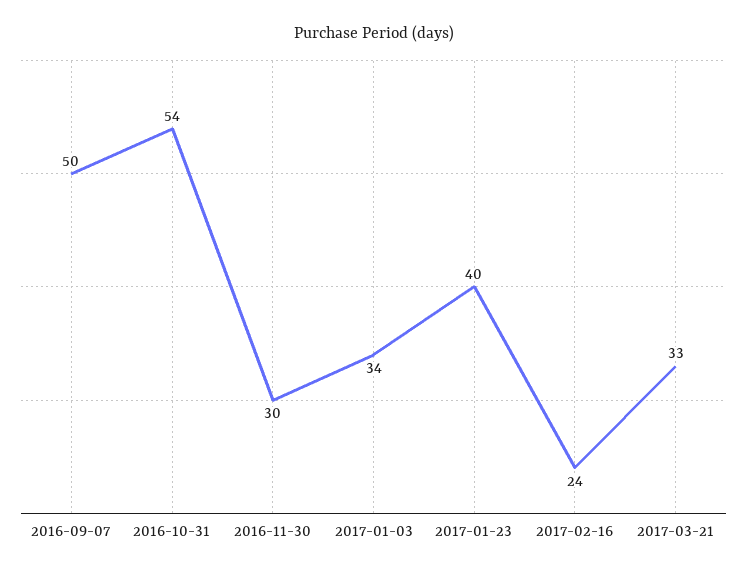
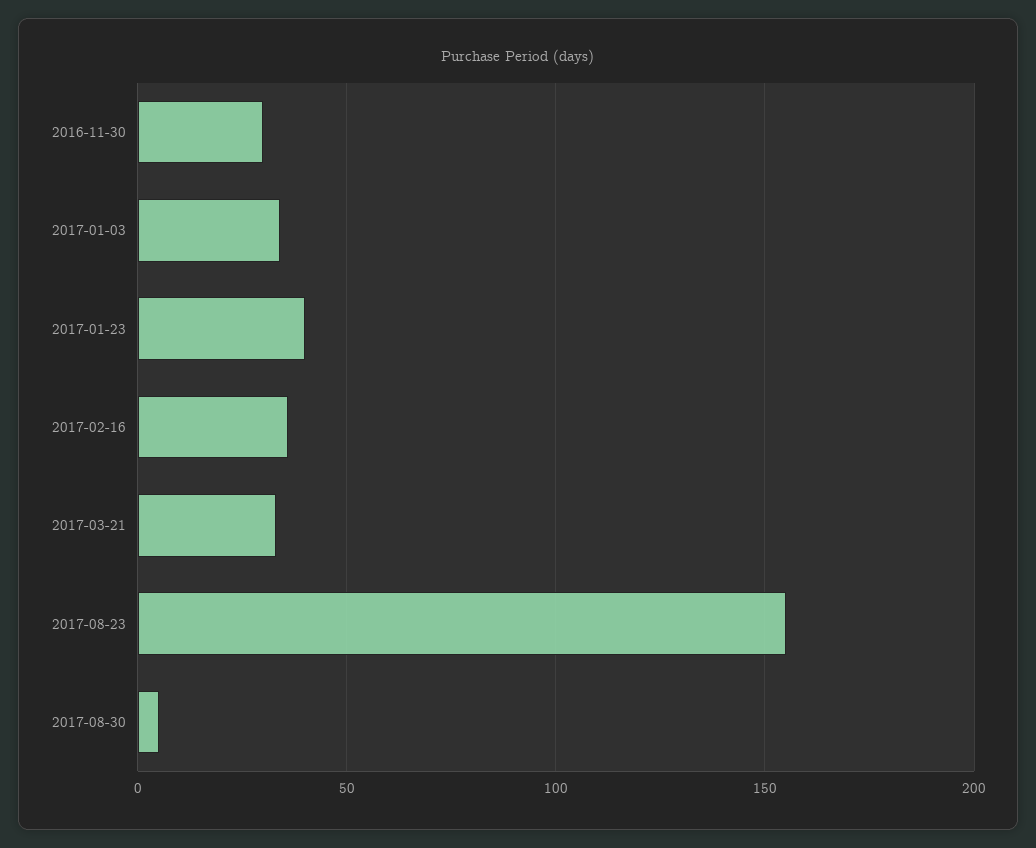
2016-09-07: 50 -> none
2016-10-31: 54 -> none
2017-02-16: 24 -> 35
2017-08-23: none -> 155
2017-08-30: none -> 5

